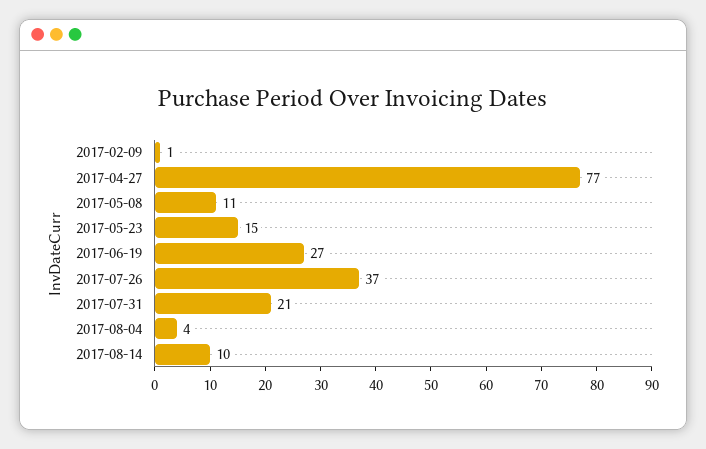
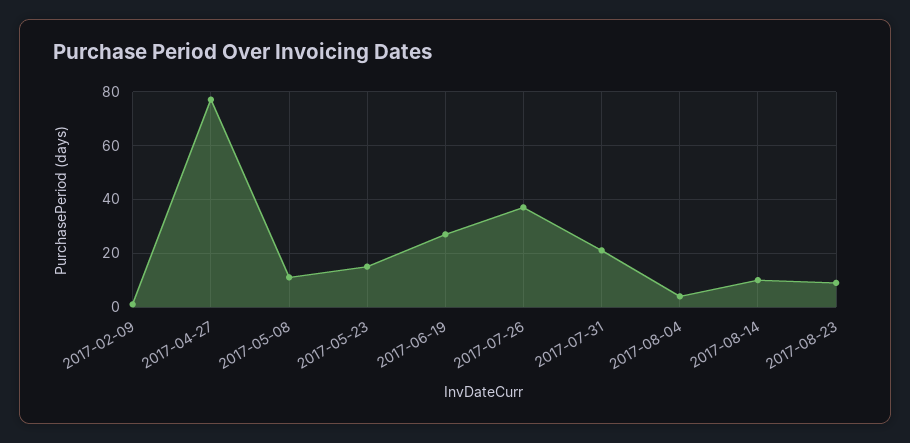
2017-08-23: none -> 10

